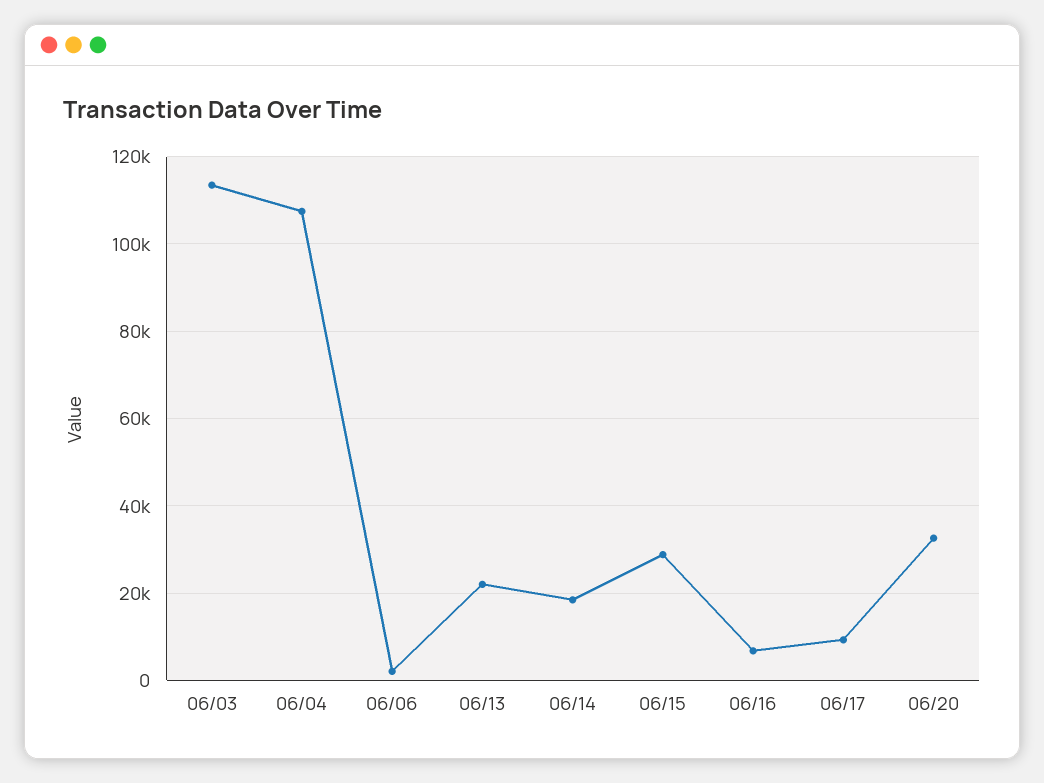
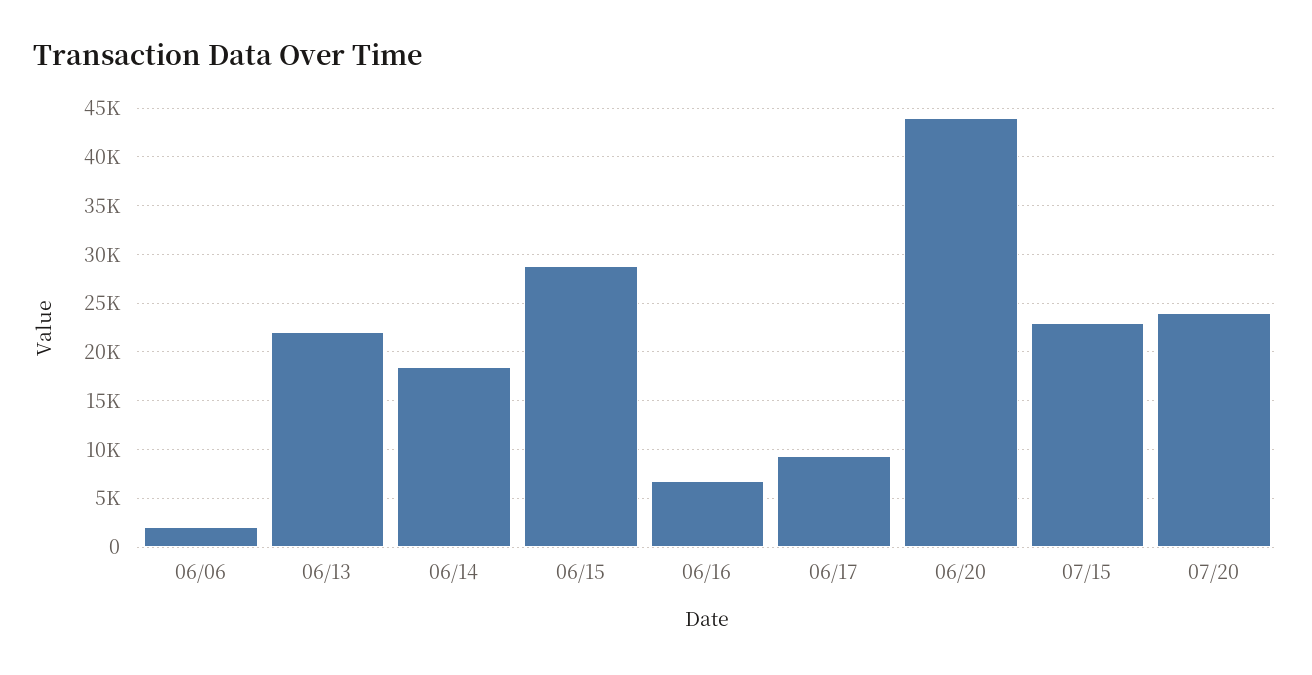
06/03: 114000 -> none
06/04: 108000 -> none
06/20: 32000 -> 44000
07/15: none -> 23000
07/20: none -> 24000

